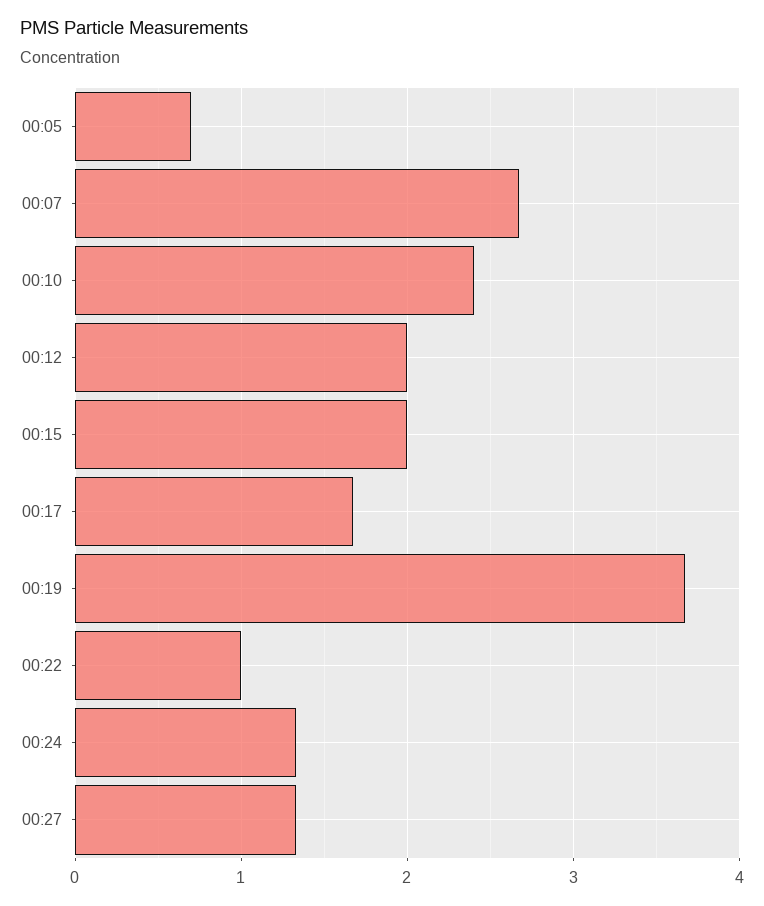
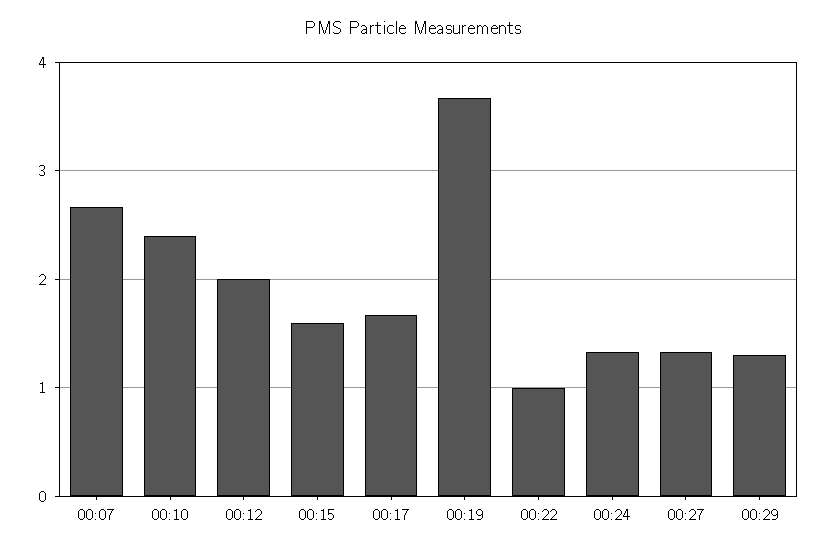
00:05: 0.7 -> none
00:15: 2 -> 1.6
00:29: none -> 1.3

